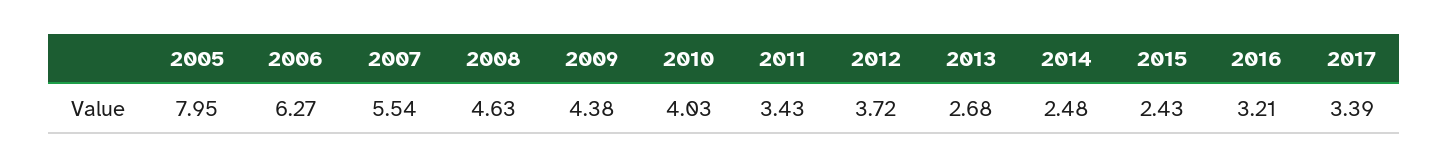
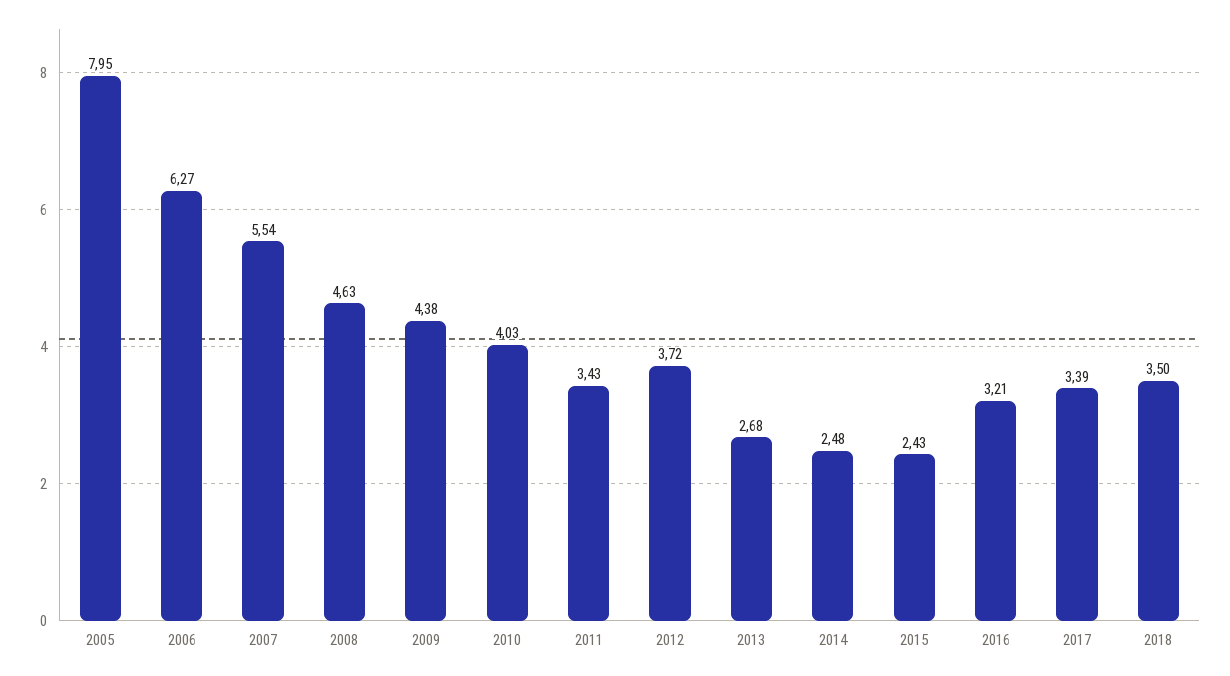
2018: none -> 3.5

